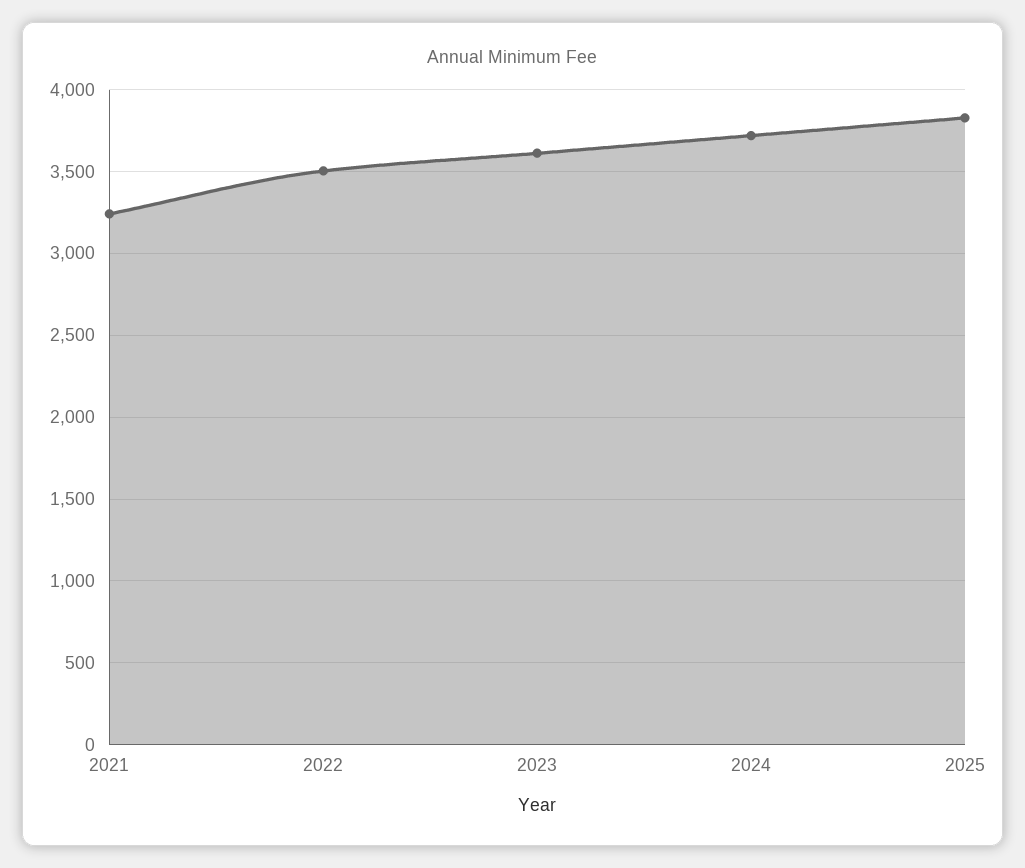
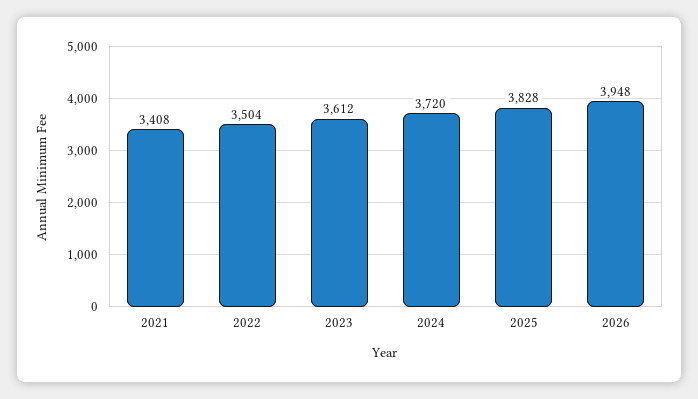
2021: 3250 -> 3408
2026: none -> 3948

